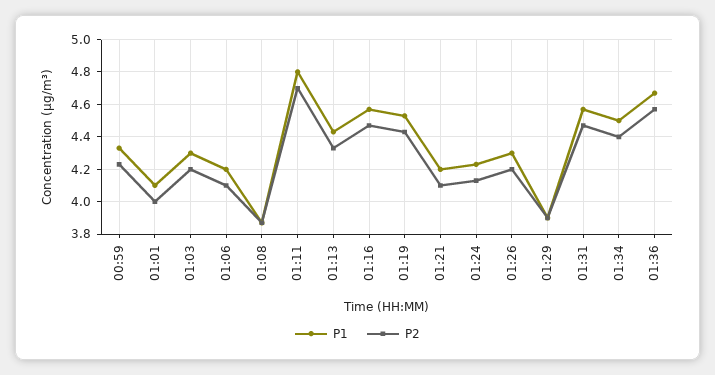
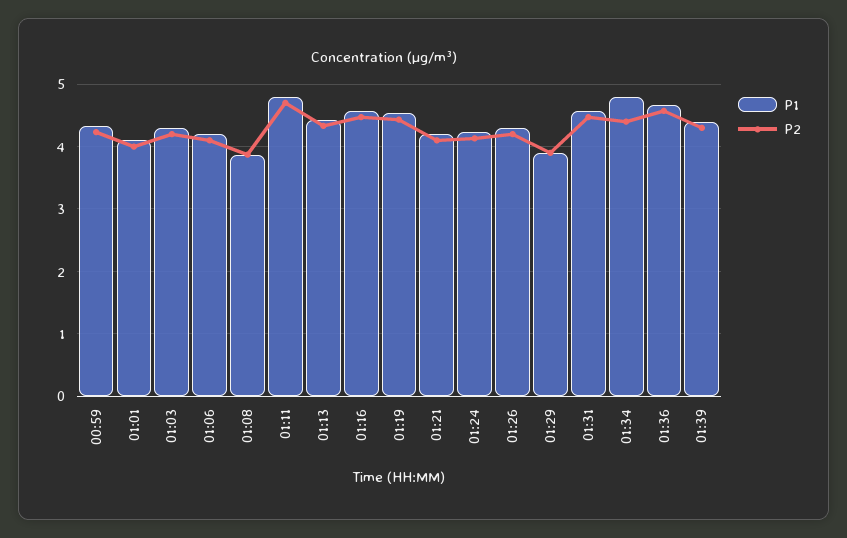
P1, 01:34: 4.5 -> 4.8
P1, 01:39: none -> 4.4
P2, 01:39: none -> 4.3

